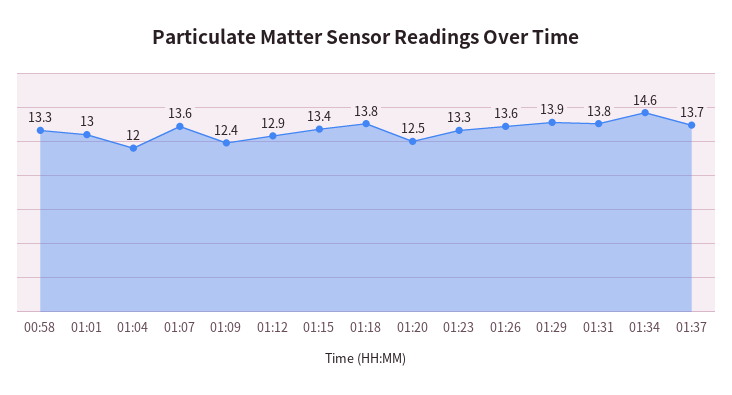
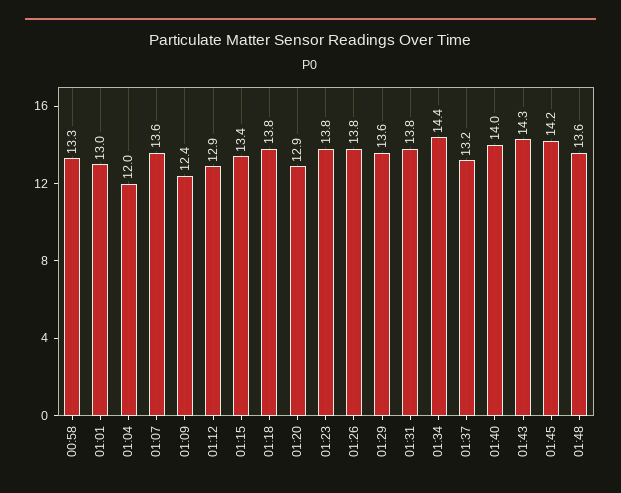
01:20: 12.5 -> 12.9
01:23: 13.3 -> 13.8
01:26: 13.6 -> 13.8
01:29: 13.9 -> 13.6
01:34: 14.6 -> 14.4
01:37: 13.7 -> 13.2
01:40: none -> 14
01:43: none -> 14.3
01:45: none -> 14.2
01:48: none -> 13.6

